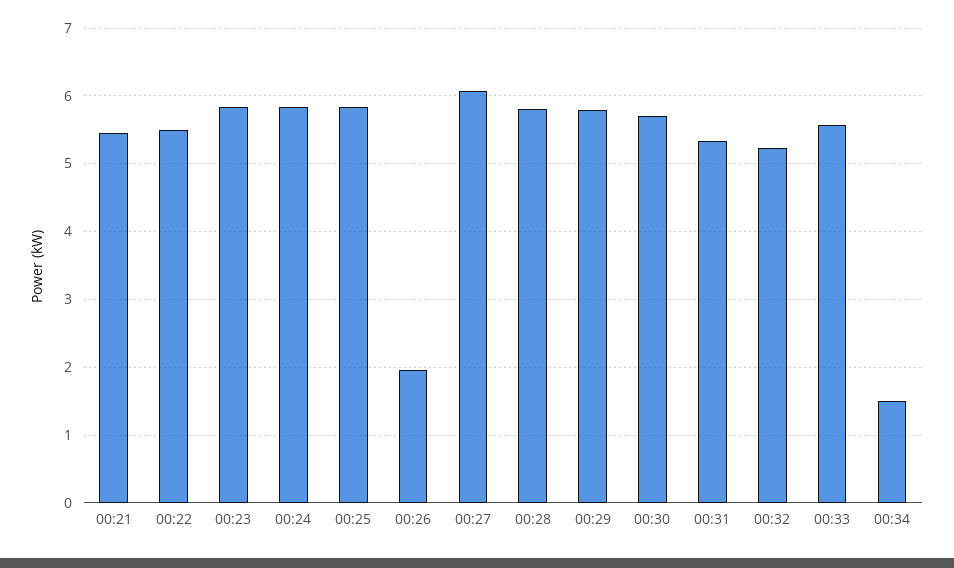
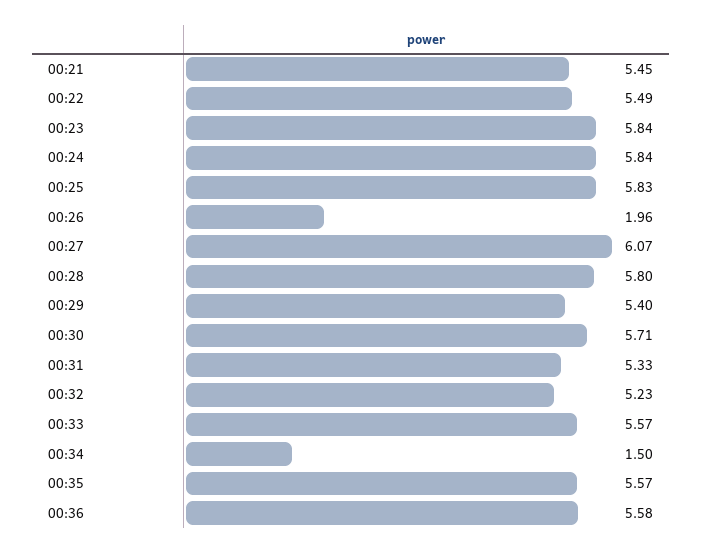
00:29: 5.8 -> 5.4
00:35: none -> 5.57
00:36: none -> 5.58

